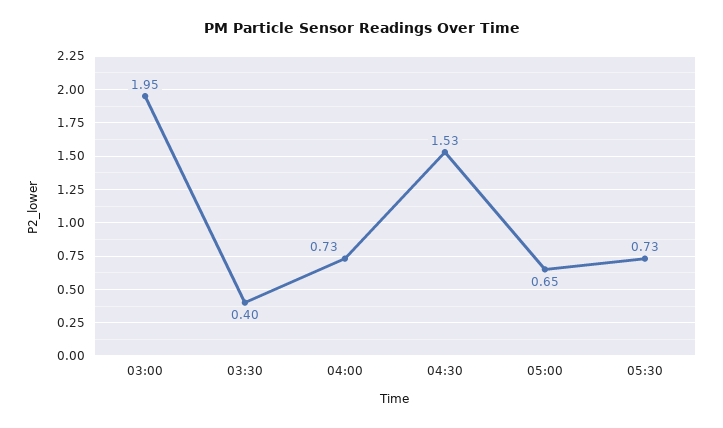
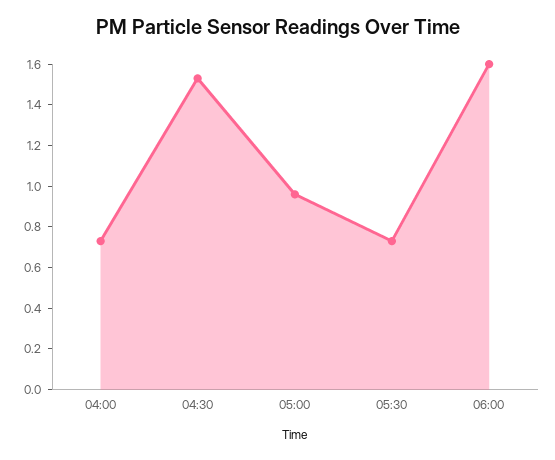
03:00: 1.95 -> none
03:30: 0.4 -> none
05:00: 0.65 -> 0.95
06:00: none -> 1.6

